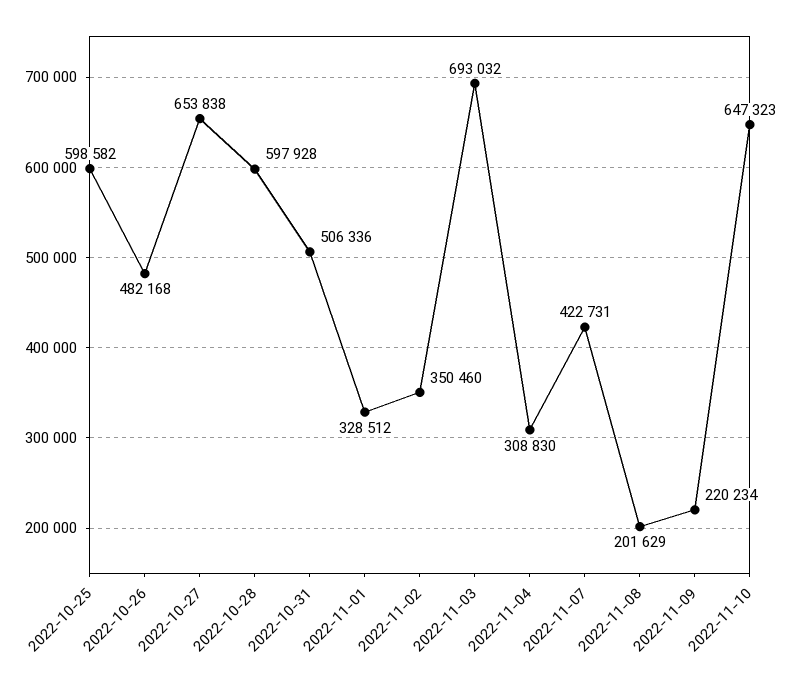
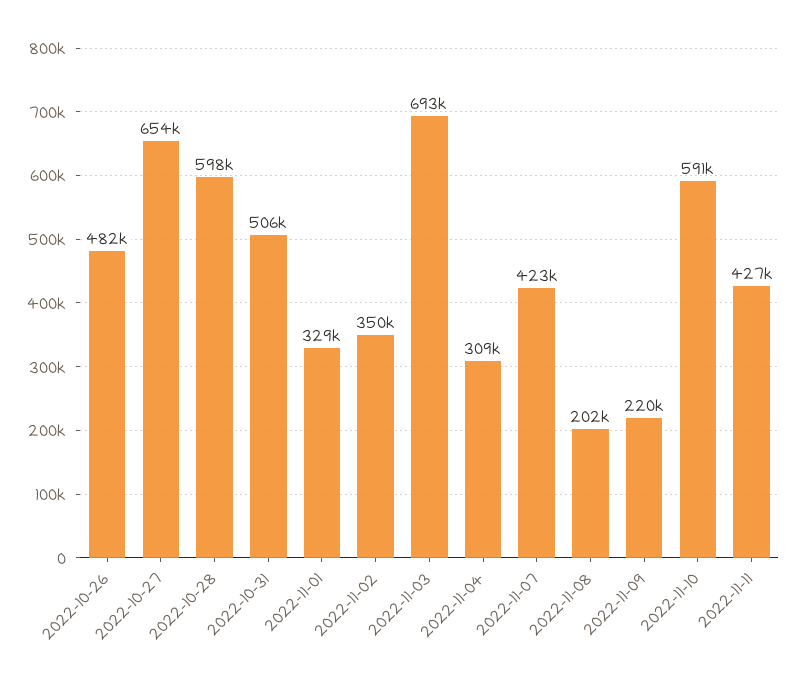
2022-10-25: 598582 -> none
2022-11-10: 647323 -> 591000
2022-11-11: none -> 427000

